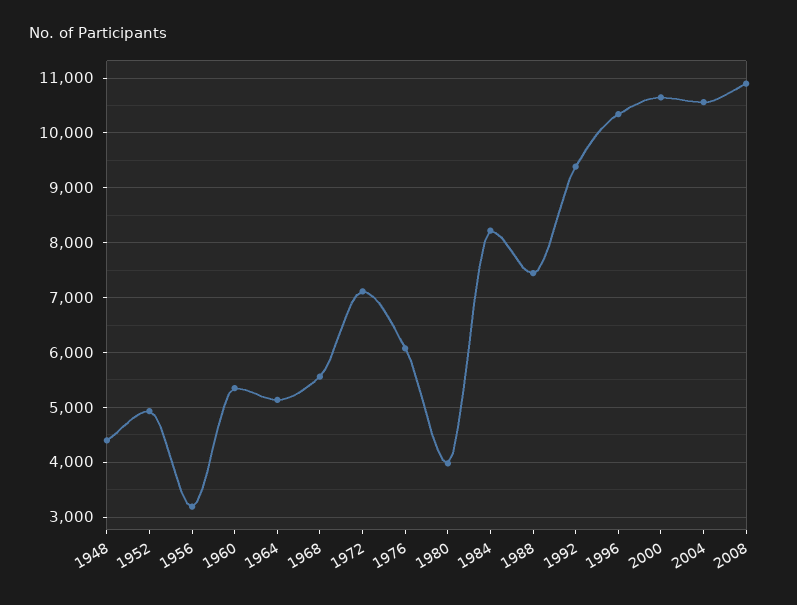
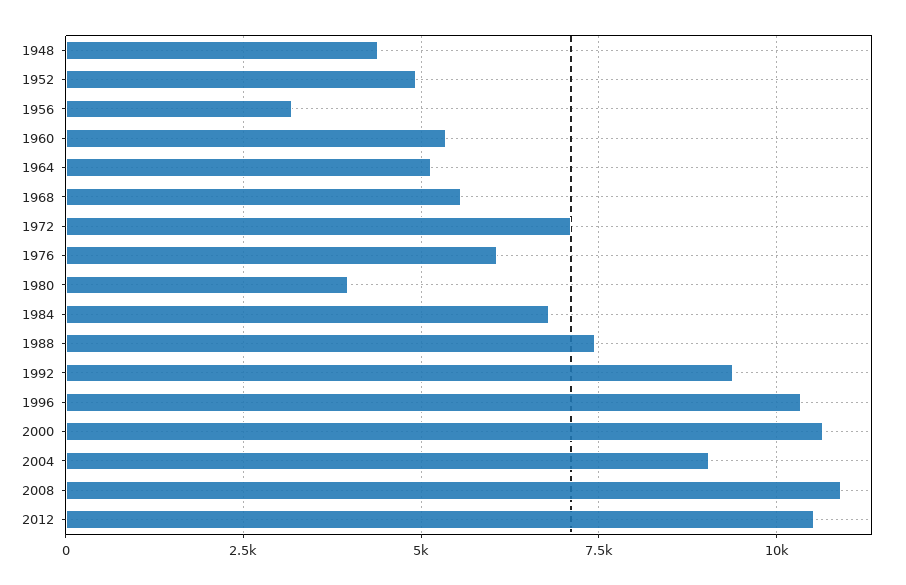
1984: 8200 -> 6750
2004: 10600 -> 9000
2012: none -> 10500

